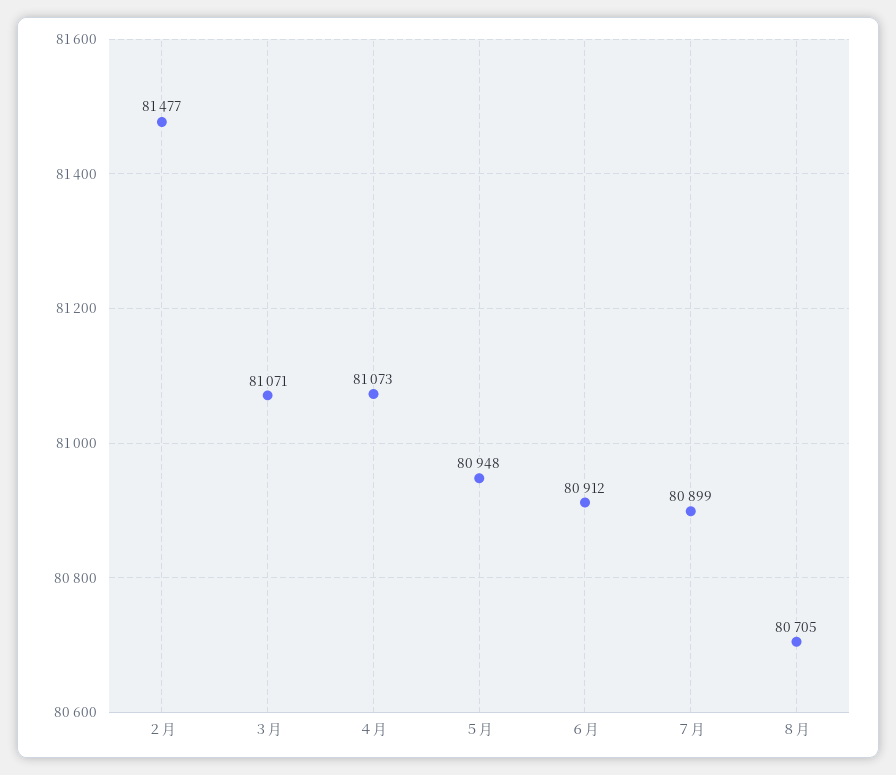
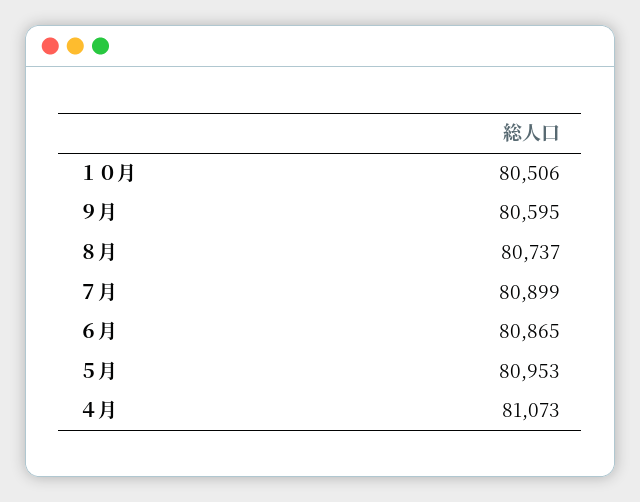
２月: 81477 -> none
３月: 81071 -> none
５月: 80948 -> 80953
６月: 80912 -> 80865
８月: 80705 -> 80737
１０月: none -> 80506
９月: none -> 80595

